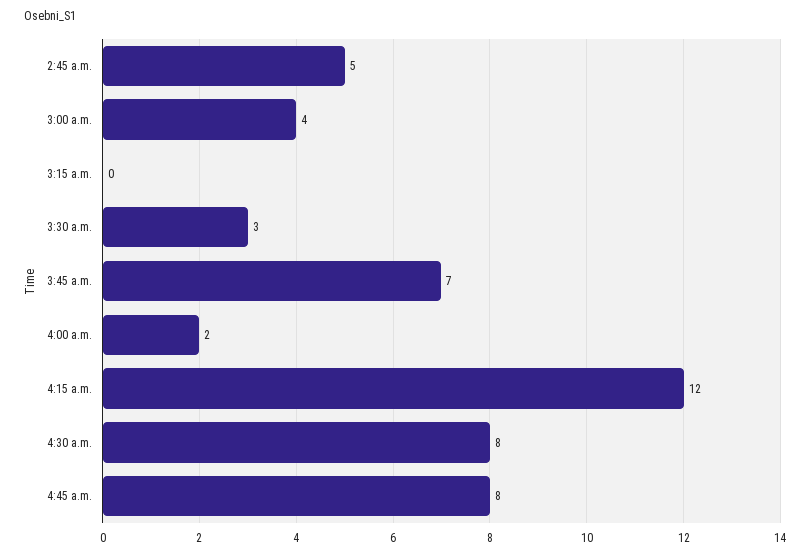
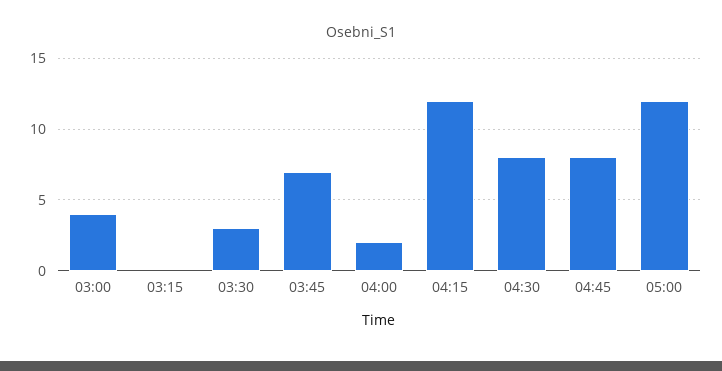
2:45 a.m.: 5 -> none
05:00: none -> 12

